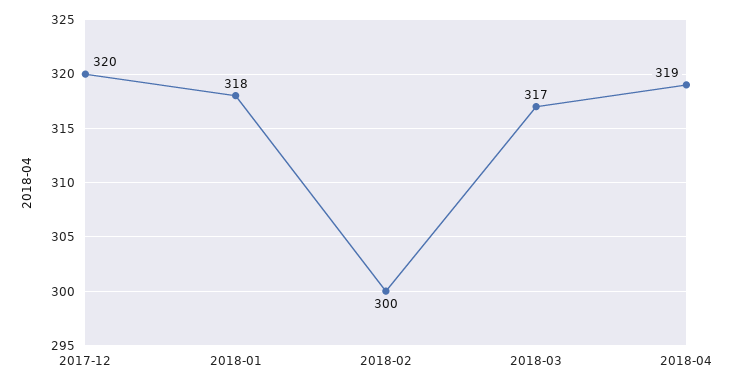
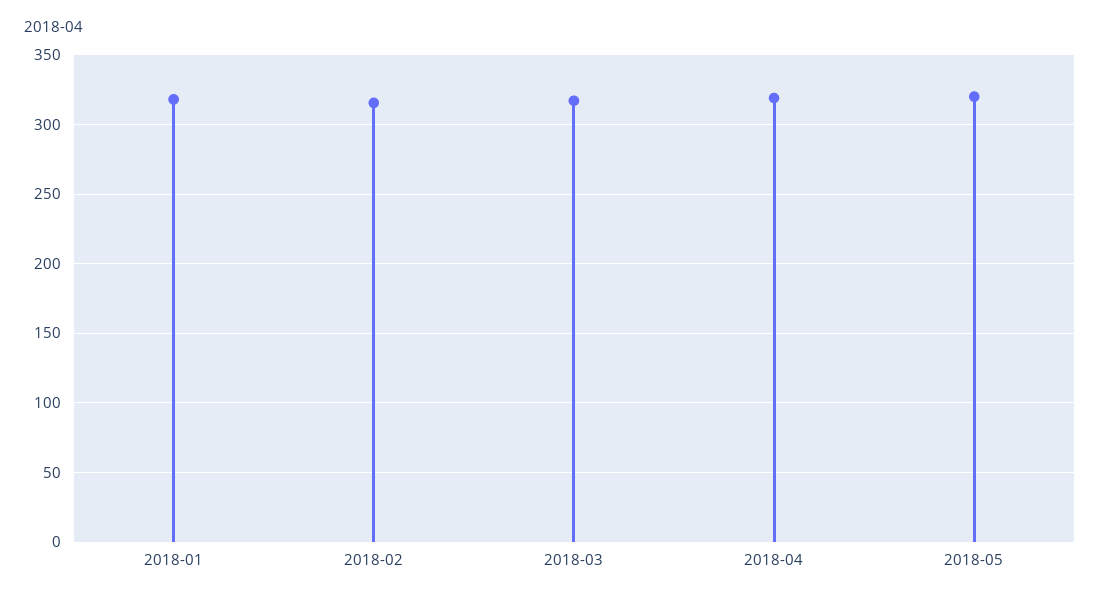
2017-12: 320 -> none
2018-02: 300 -> 315
2018-05: none -> 320

